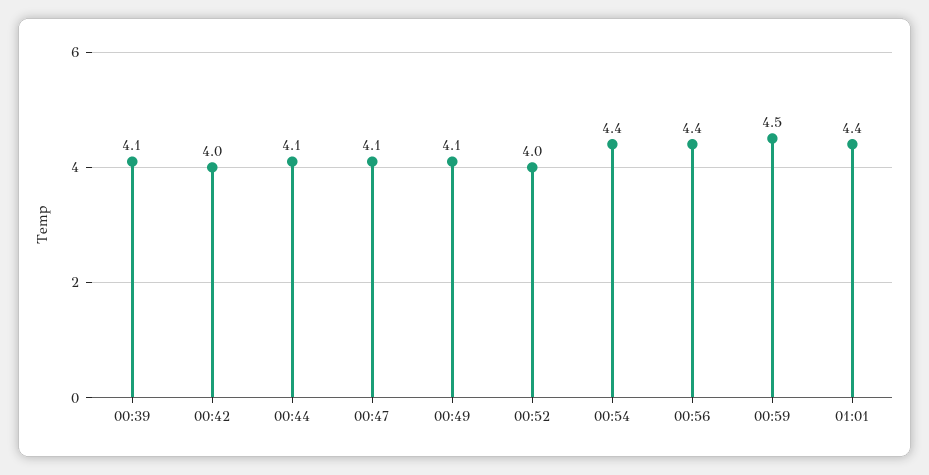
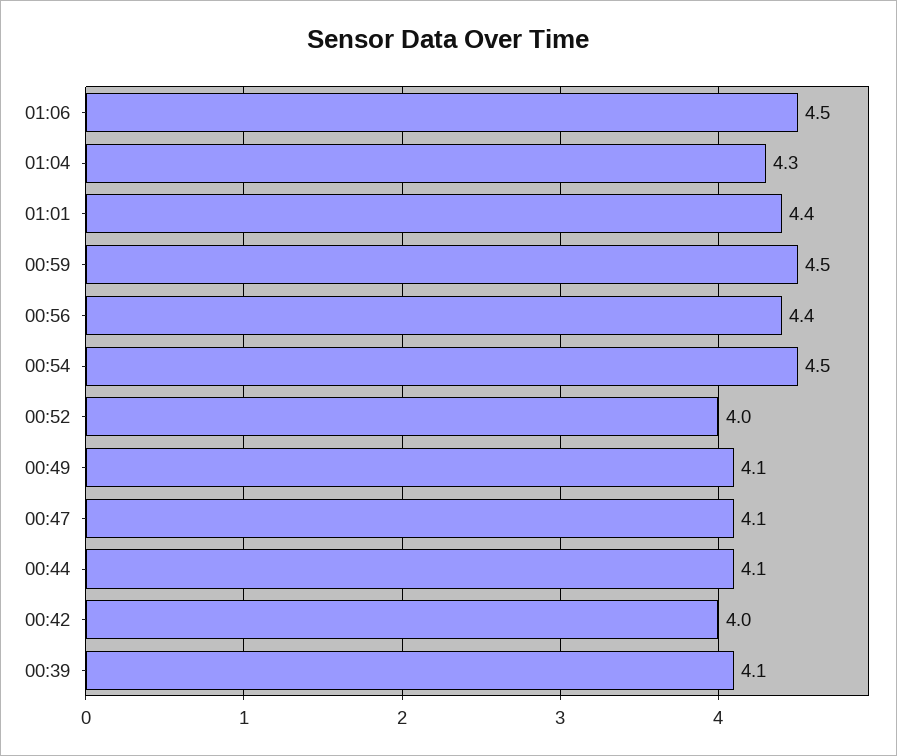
00:54: 4.4 -> 4.5
01:06: none -> 4.5
01:04: none -> 4.3

